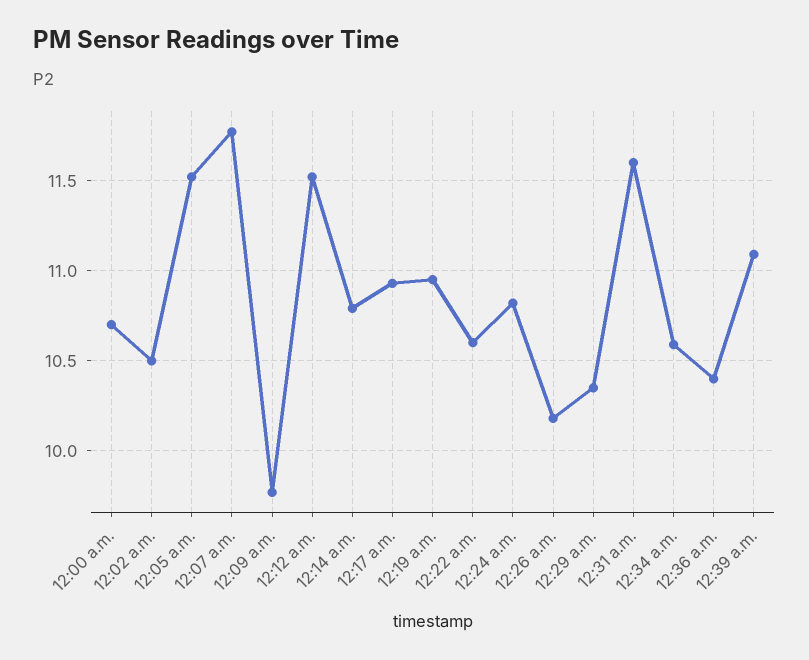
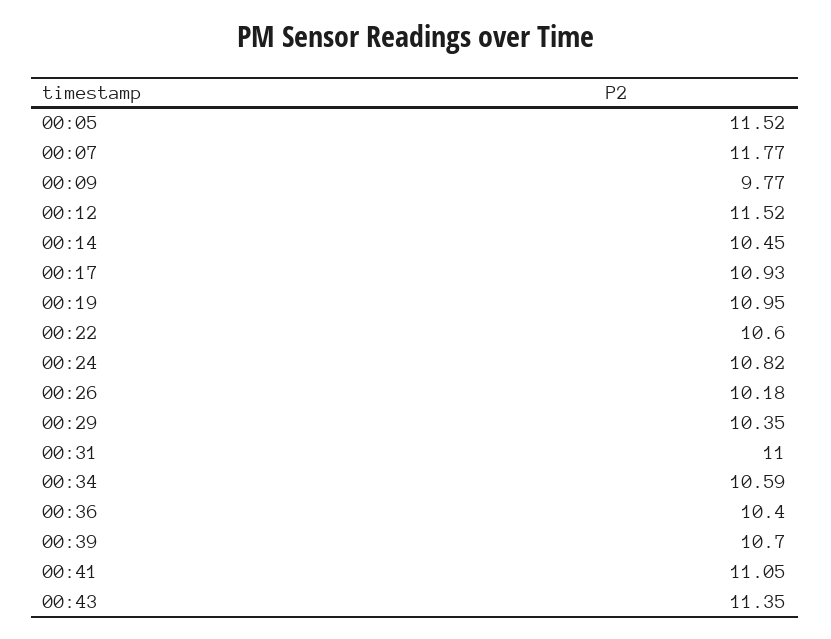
12:00 a.m.: 10.7 -> none
12:02 a.m.: 10.5 -> none
12:14 a.m.: 10.8 -> 10.45
12:31 a.m.: 11.6 -> 11
12:39 a.m.: 11.1 -> 10.7
00:41: none -> 11.05
00:43: none -> 11.35

